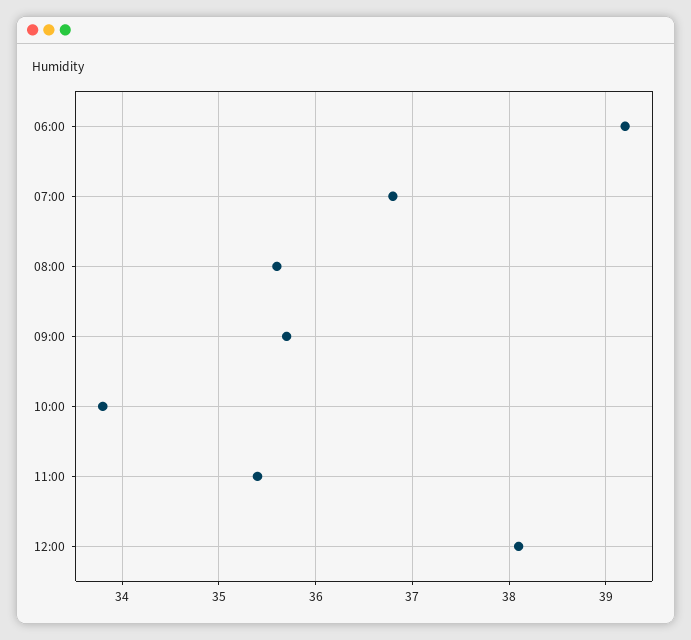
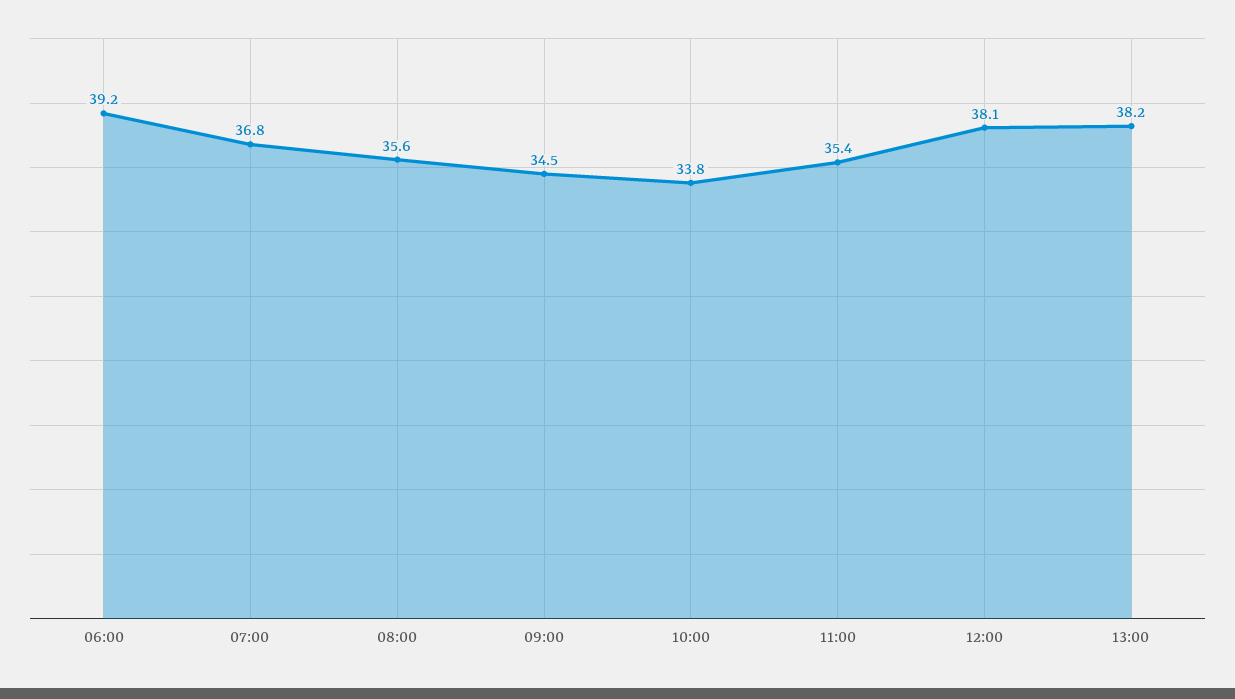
09:00: 35.7 -> 34.5
13:00: none -> 38.2

